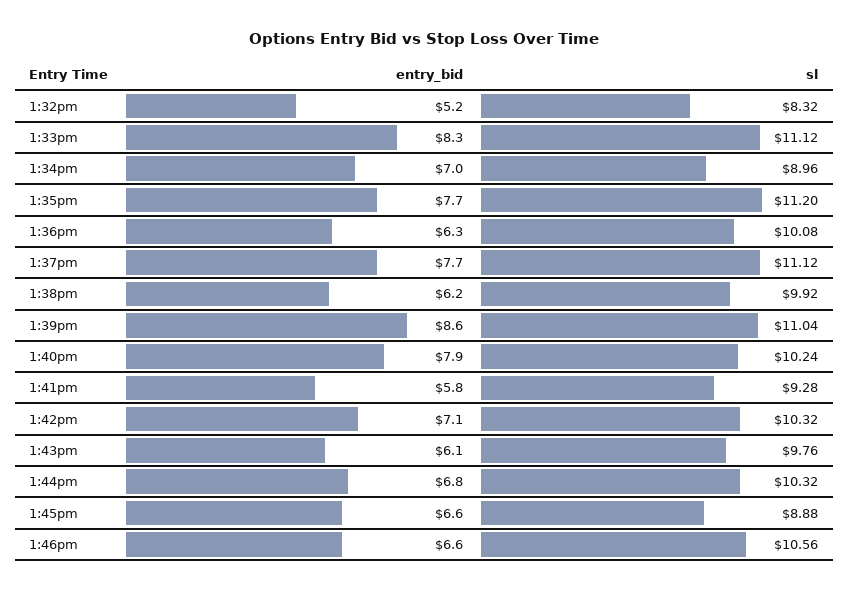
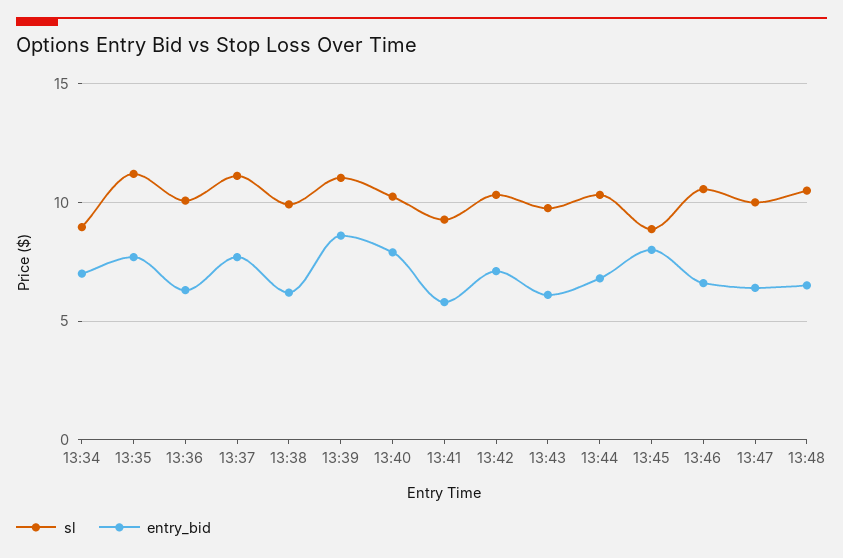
entry_bid, 1:32pm: 5.2 -> none
sl, 1:32pm: 8.32 -> none
entry_bid, 1:33pm: 8.3 -> none
sl, 1:33pm: 11.12 -> none
entry_bid, 1:45pm: 6.6 -> 8
sl, 13:47: none -> 10
entry_bid, 13:47: none -> 6.5
sl, 13:48: none -> 10.5
entry_bid, 13:48: none -> 6.5

